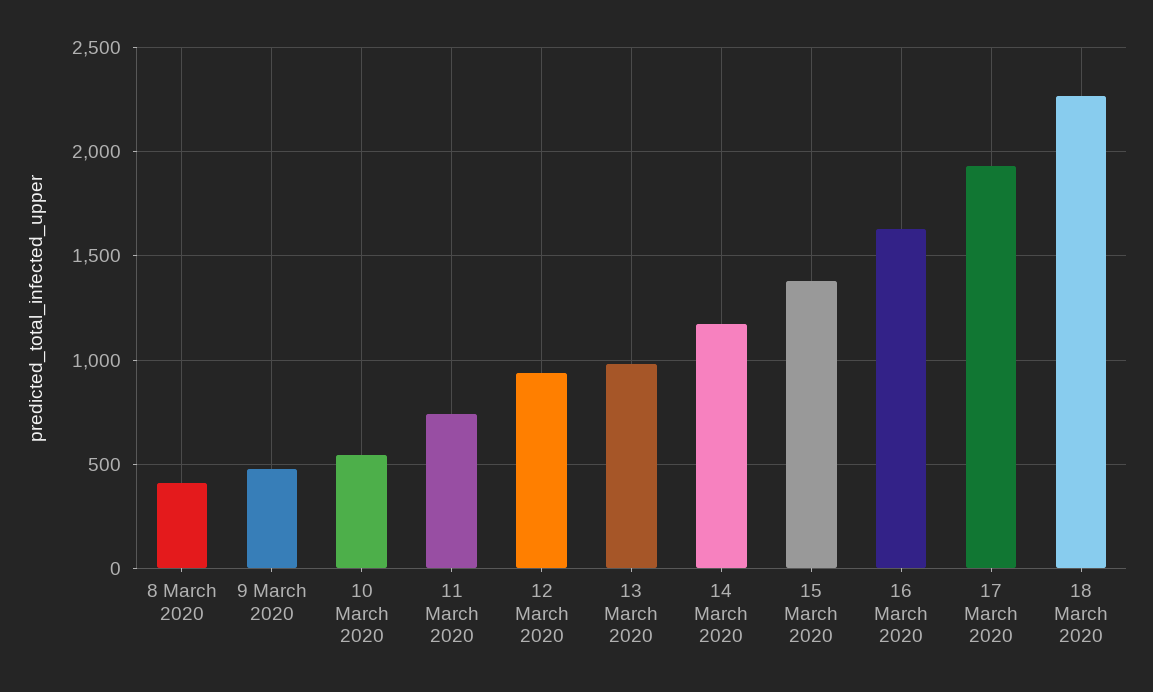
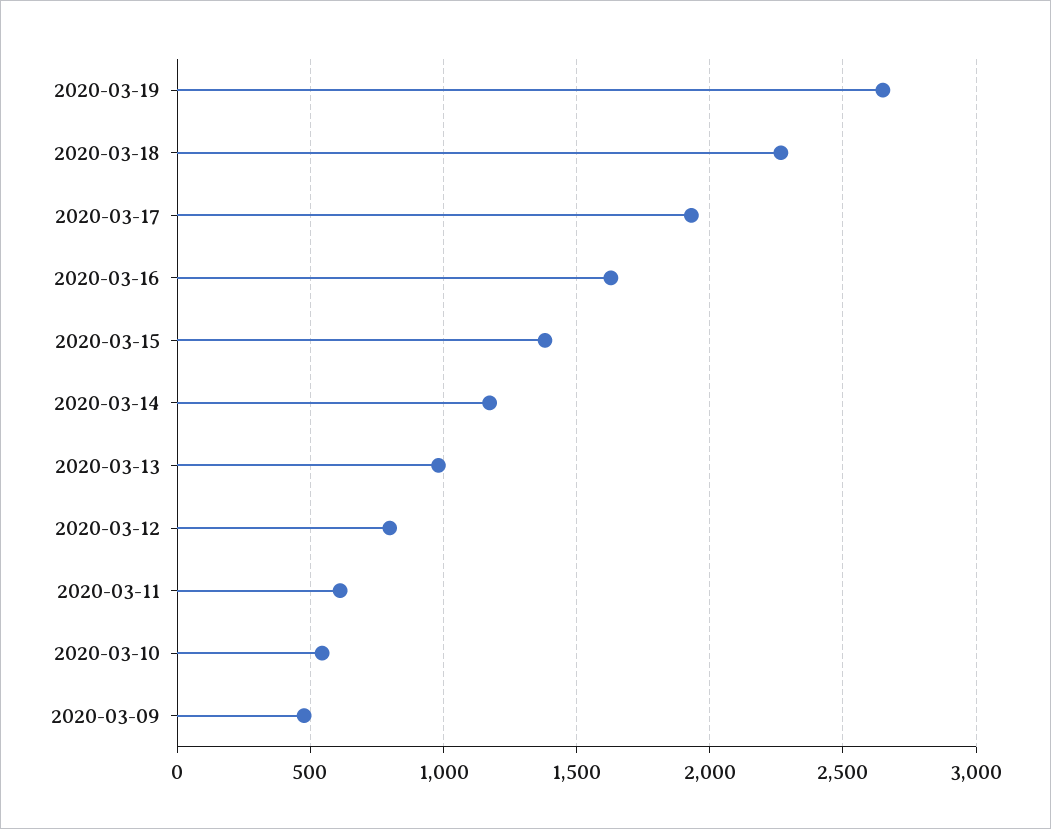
8 March 2020: 400 -> none
11 March 2020: 750 -> 600
12 March 2020: 950 -> 800
2020-03-19: none -> 2650

